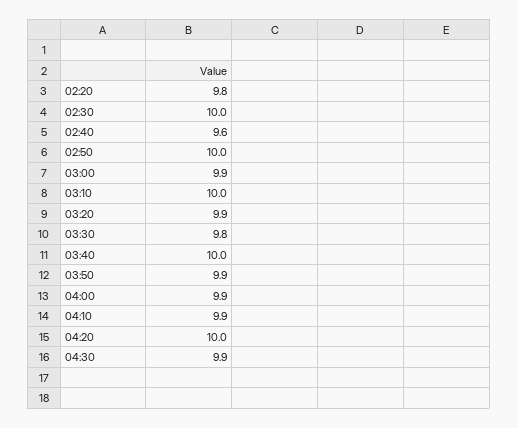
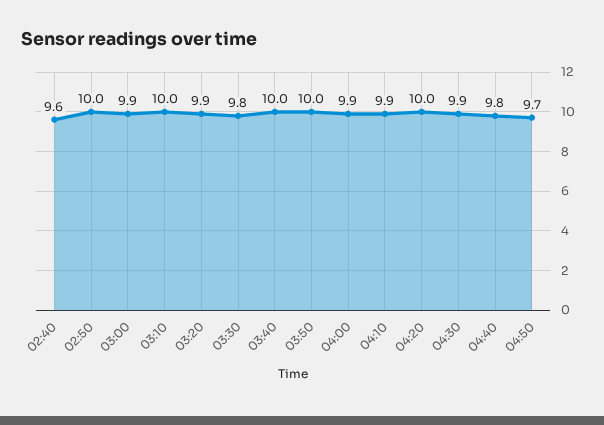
02:20: 9.8 -> none
02:30: 10 -> none
03:50: 9.9 -> 10
04:40: none -> 9.8
04:50: none -> 9.7

